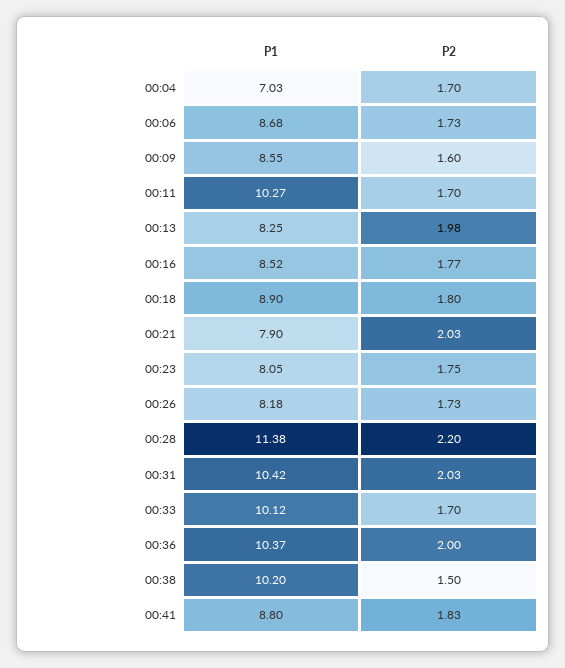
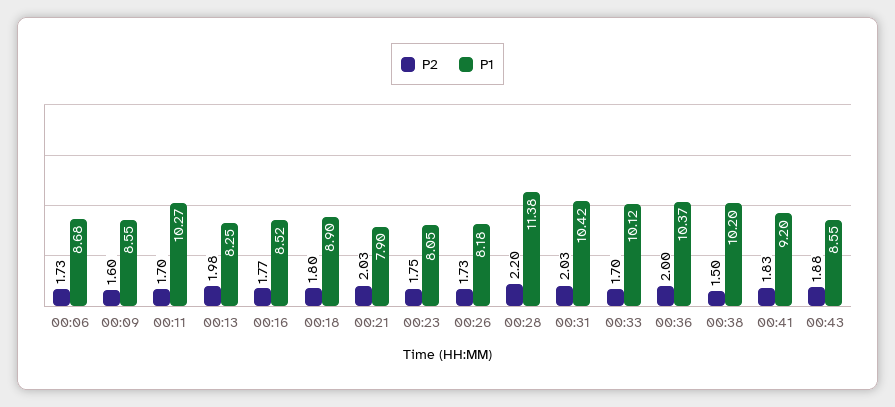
P1, 00:04: 7.03 -> none
P2, 00:04: 1.7 -> none
P1, 00:41: 8.8 -> 9.2
P2, 00:43: none -> 1.88
P1, 00:43: none -> 8.55

